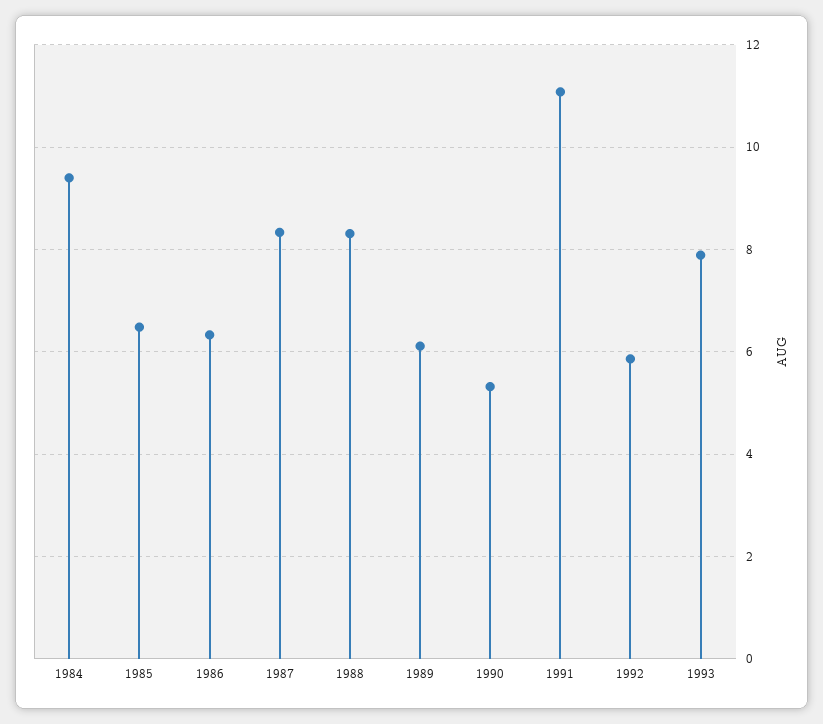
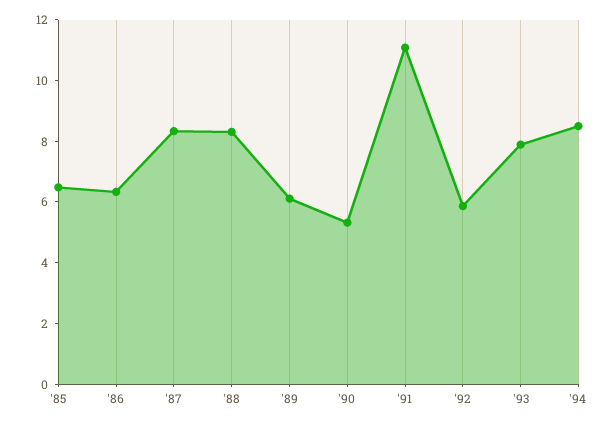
1984: 9.4 -> none
'94: none -> 8.5

